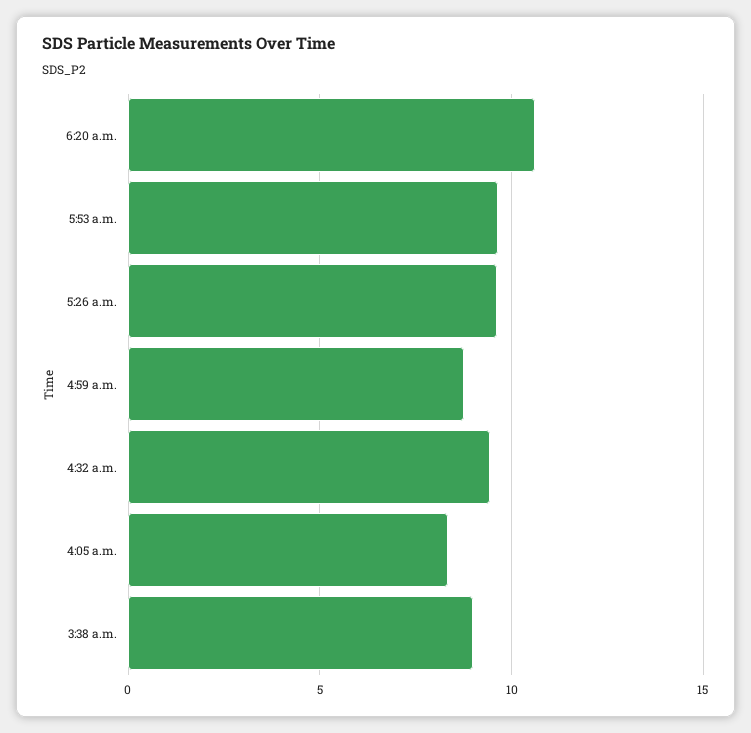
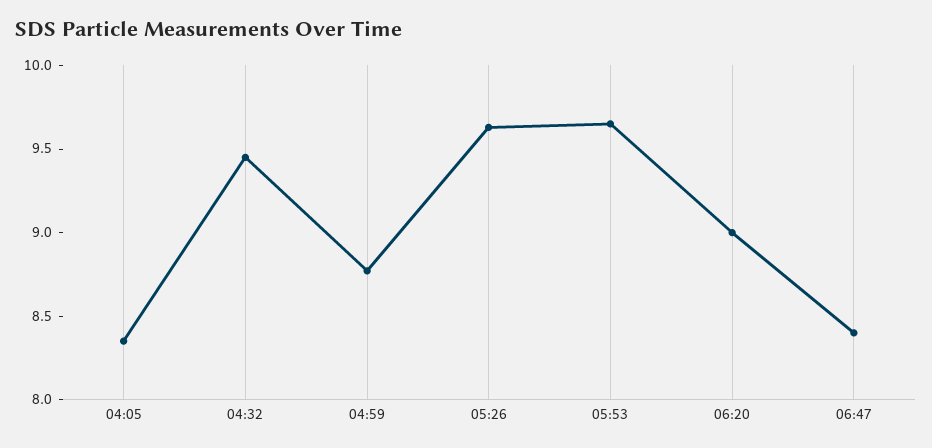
6:20 a.m.: 10.5 -> 9
3:38 a.m.: 9 -> none
06:47: none -> 8.4

